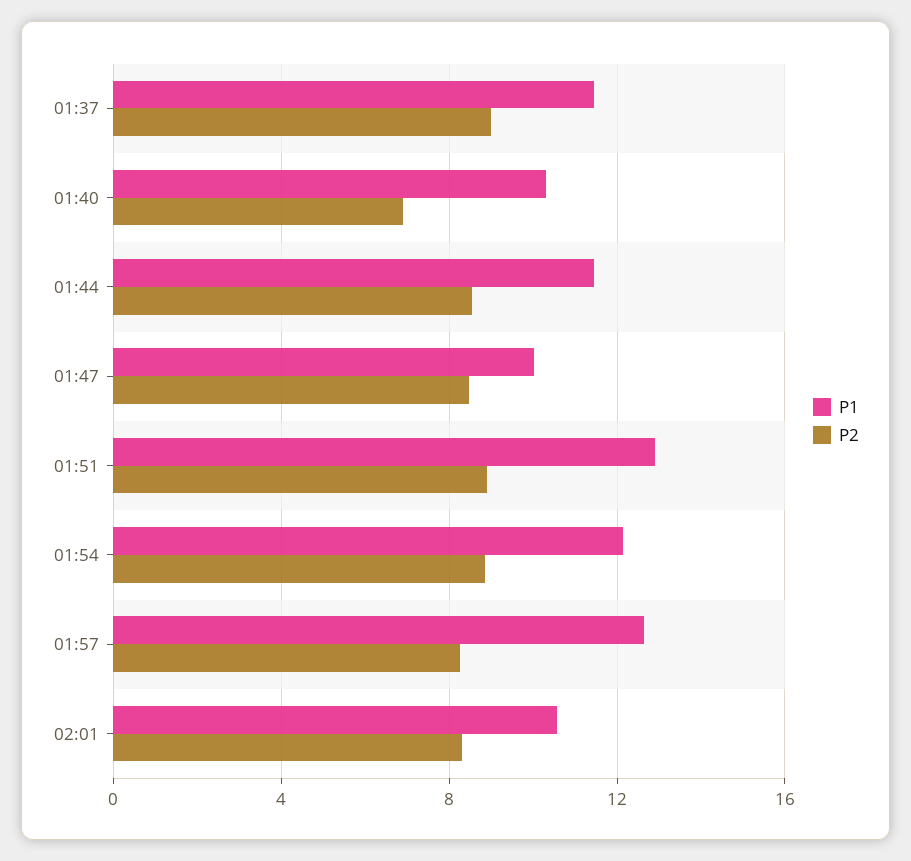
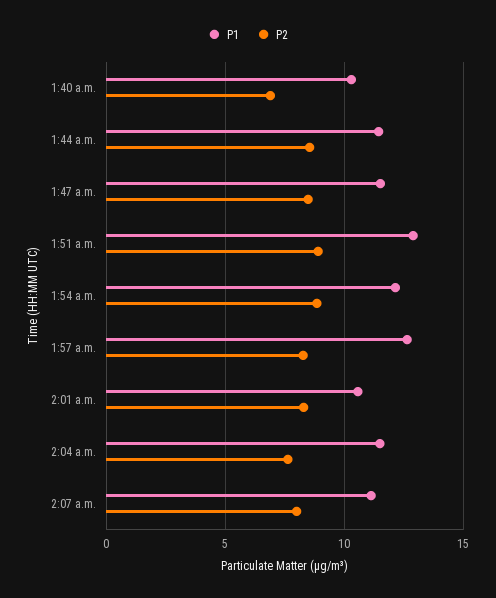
P1, 01:37: 11.5 -> none
P2, 01:37: 9 -> none
P1, 01:47: 10 -> 11.5
P1, 2:04 a.m.: none -> 11.5
P2, 2:04 a.m.: none -> 7.5
P1, 2:07 a.m.: none -> 11
P2, 2:07 a.m.: none -> 8

